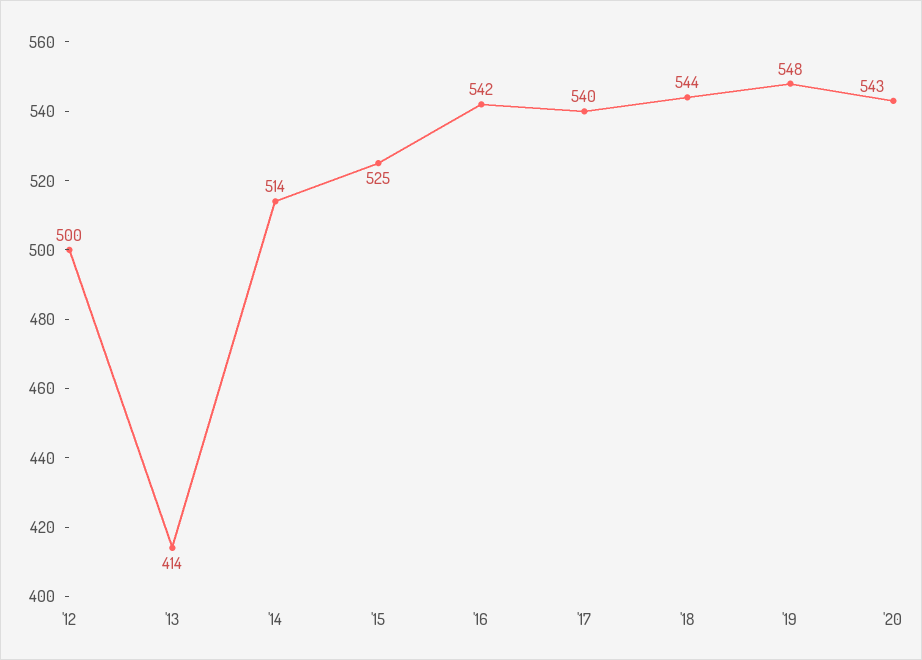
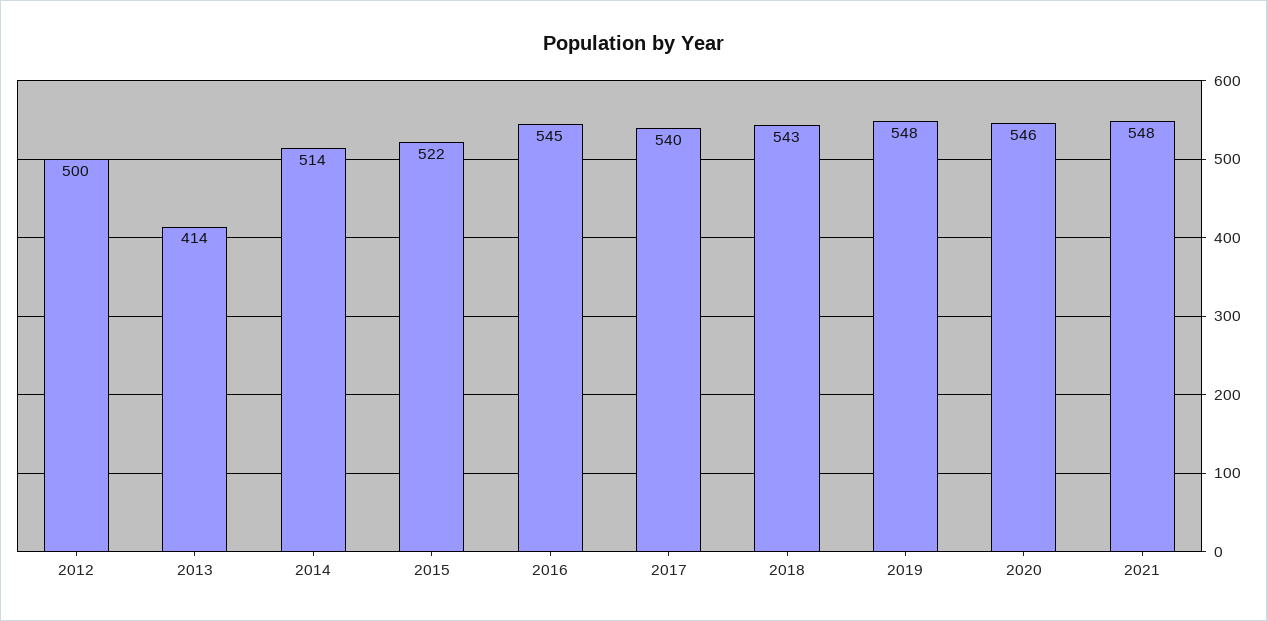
'15: 525 -> 522
'16: 542 -> 545
'18: 544 -> 543
'20: 543 -> 546
2021: none -> 548

